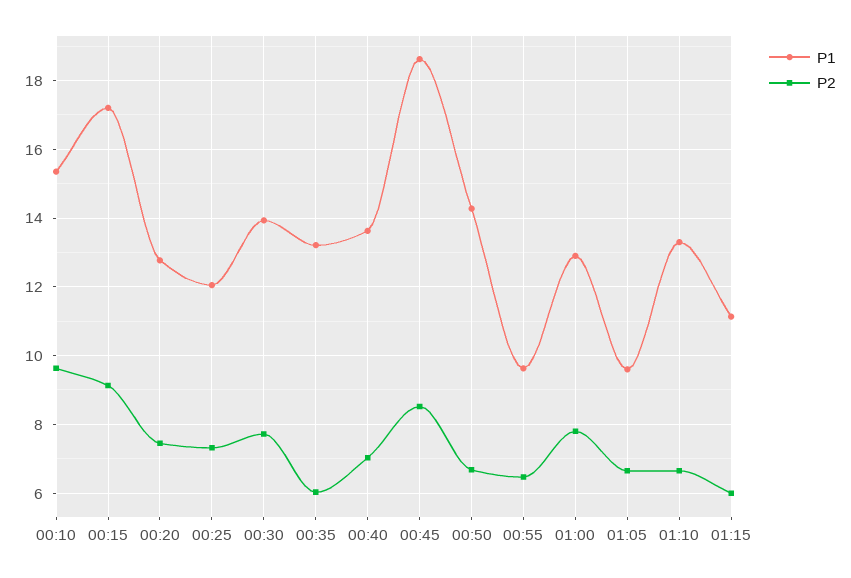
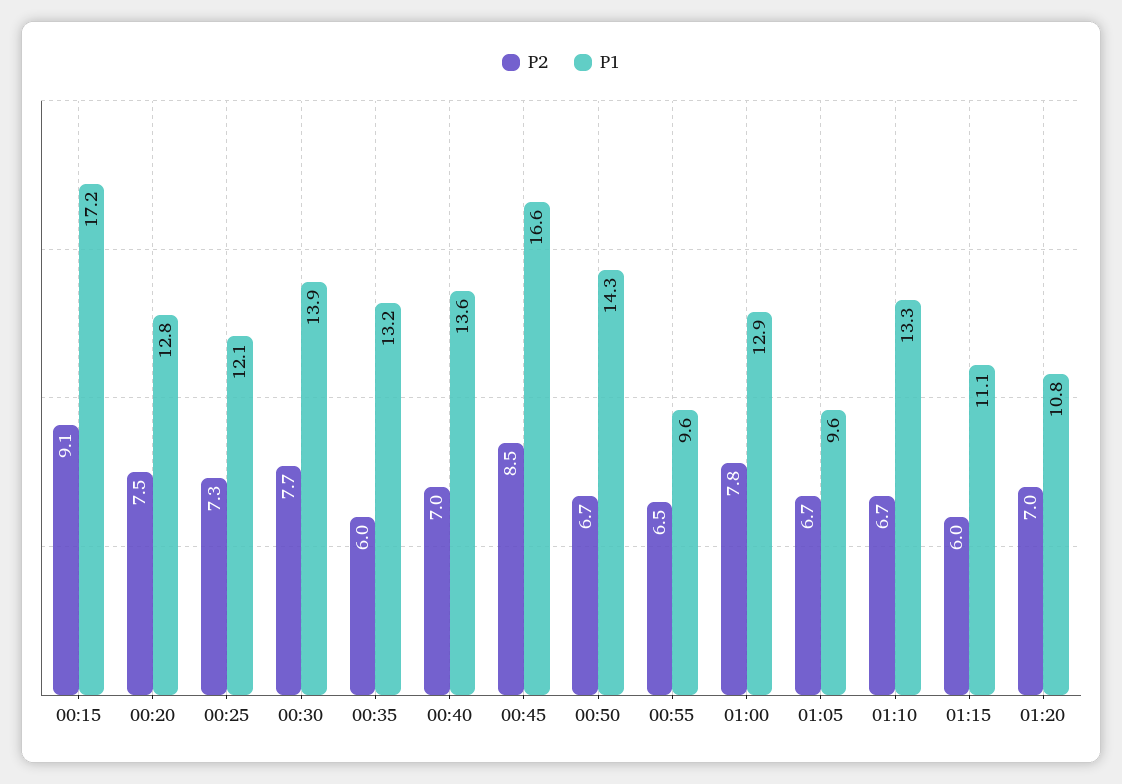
P1, 00:10: 15.4 -> none
P2, 00:10: 9.6 -> none
P1, 00:45: 18.6 -> 16.6
P2, 01:20: none -> 7
P1, 01:20: none -> 10.8

